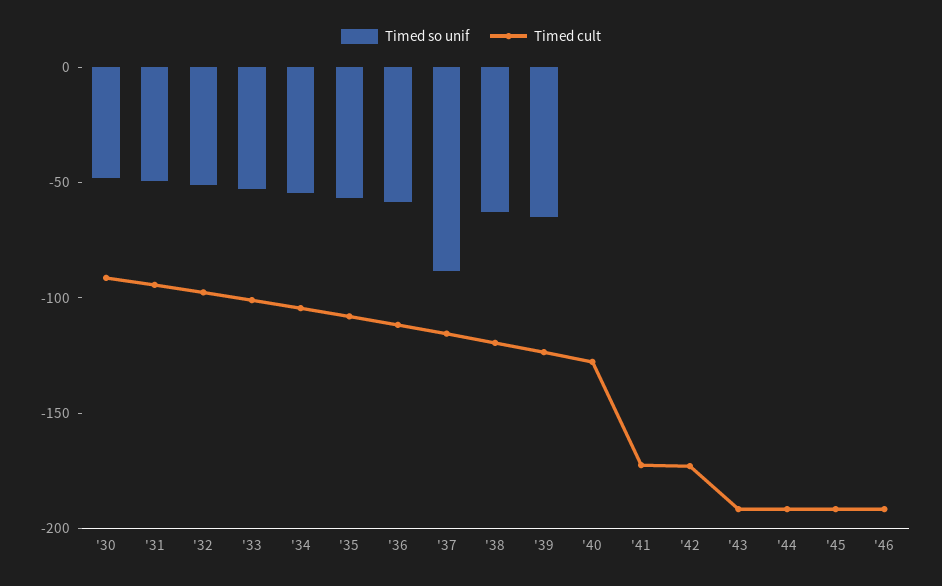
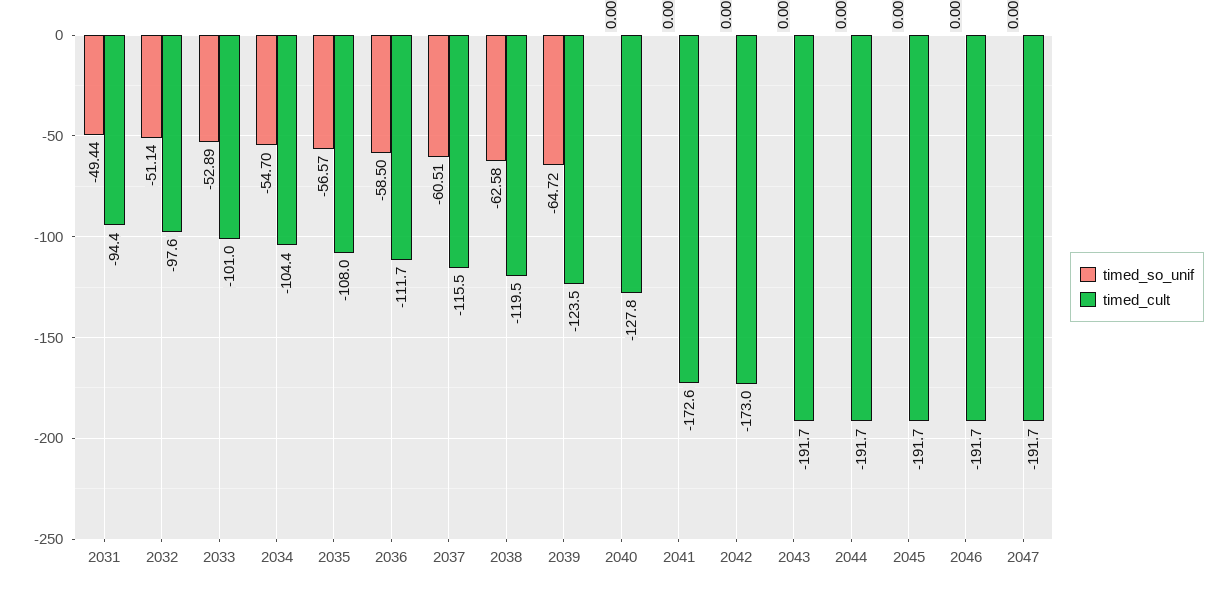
Timed so unif, '30: -50 -> none
Timed cult, '30: -90 -> none
Timed so unif, '37: -90 -> -60.51
Timed so unif, 2047: none -> 0
Timed cult, 2047: none -> -191.7

